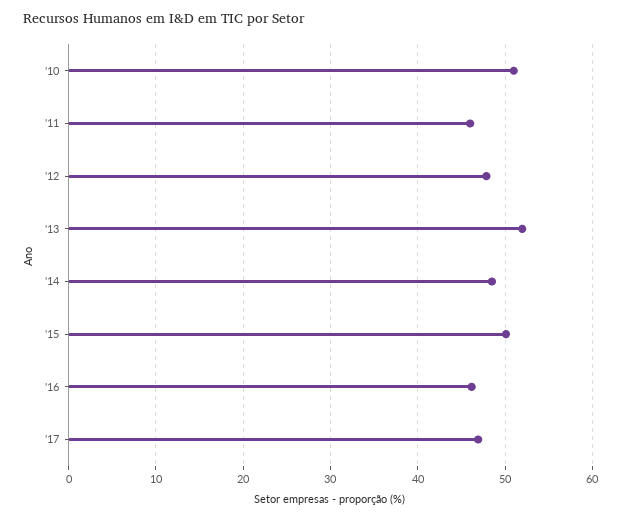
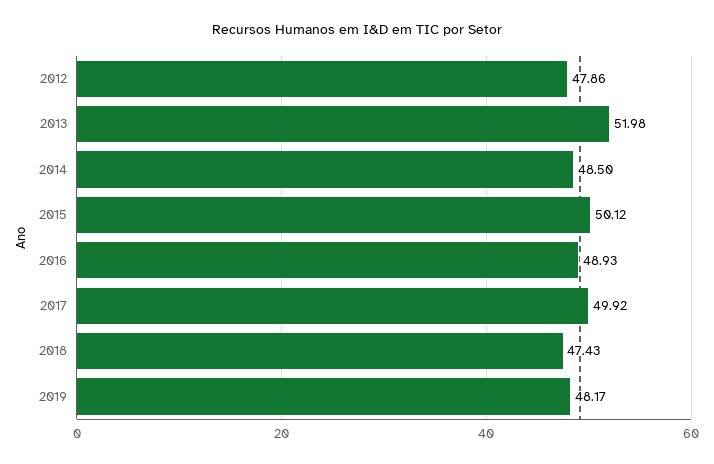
'10: 51 -> none
'11: 46 -> none
'16: 46 -> 48.93
'17: 47 -> 49.92
2018: none -> 47.43
2019: none -> 48.17

